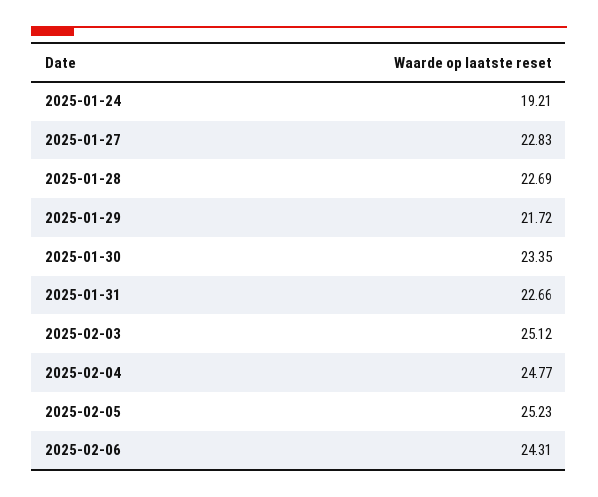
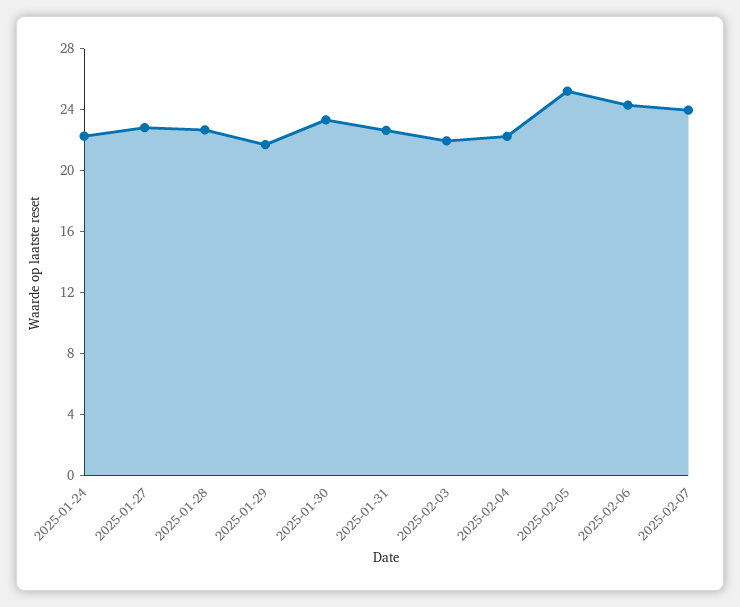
2025-01-24: 19.21 -> 22
2025-02-03: 25.12 -> 22
2025-02-04: 24.77 -> 22
2025-02-07: none -> 24

